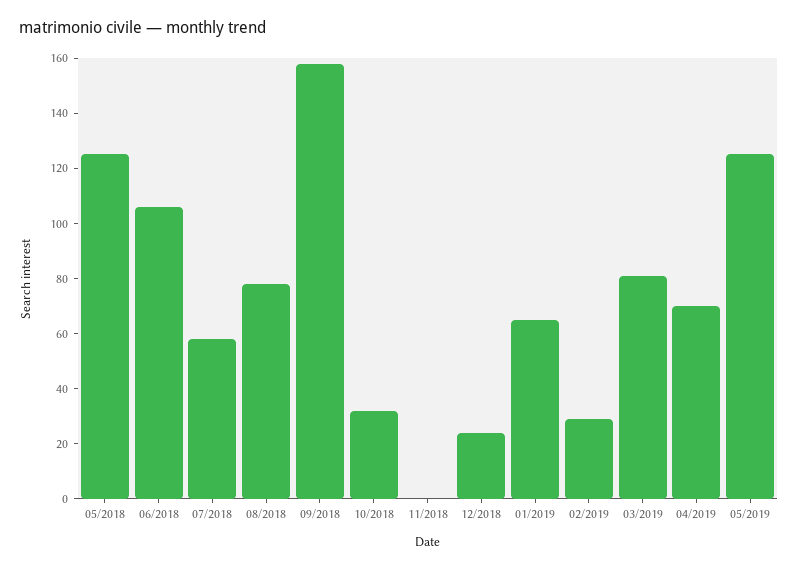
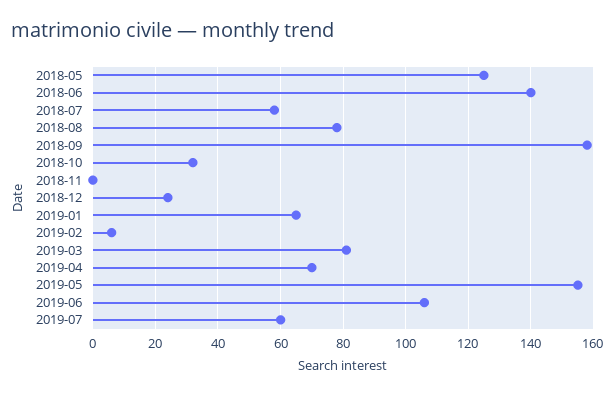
06/2018: 105 -> 140
02/2019: 30 -> 5
05/2019: 125 -> 155
2019-06: none -> 105
2019-07: none -> 60

